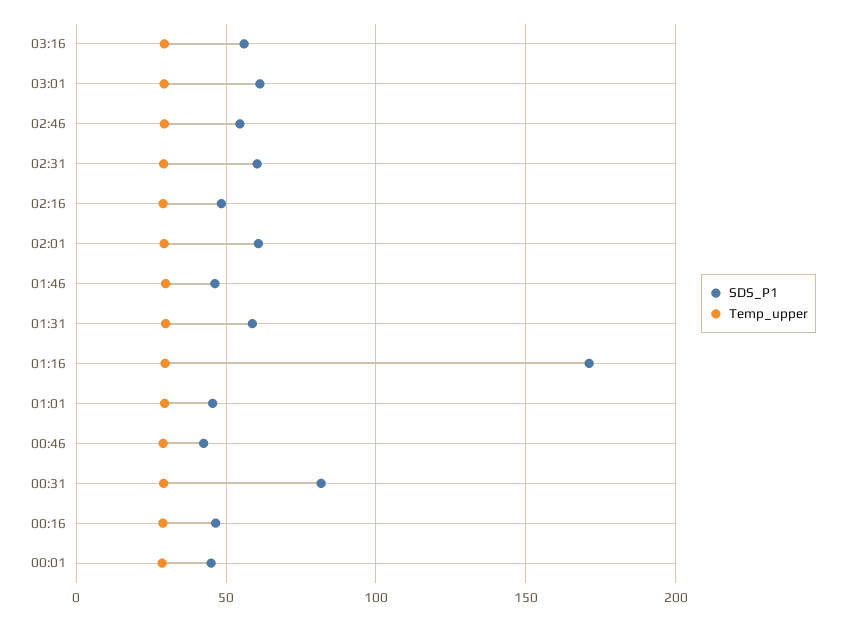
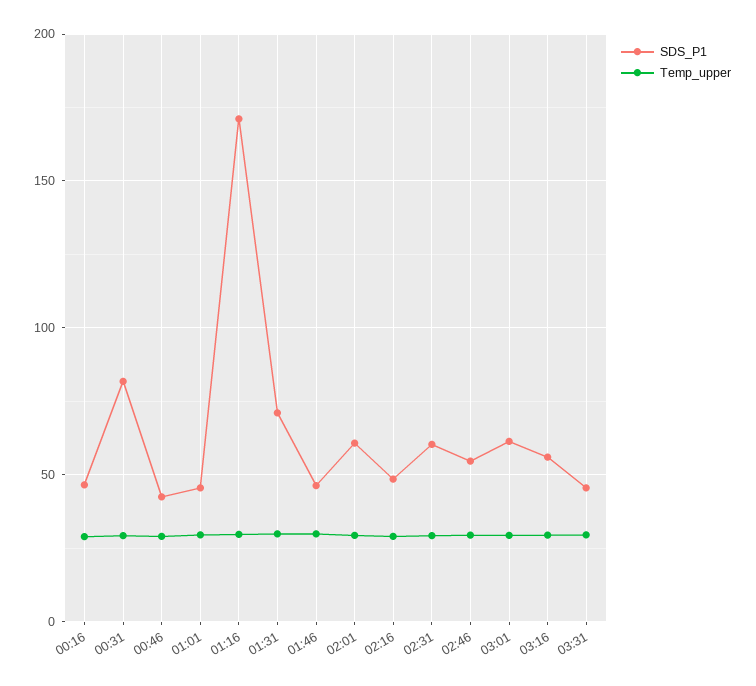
SDS_P1, 01:31: 60 -> 70
SDS_P1, 00:01: 45 -> none
Temp_upper, 00:01: 30 -> none
SDS_P1, 03:31: none -> 45
Temp_upper, 03:31: none -> 30

